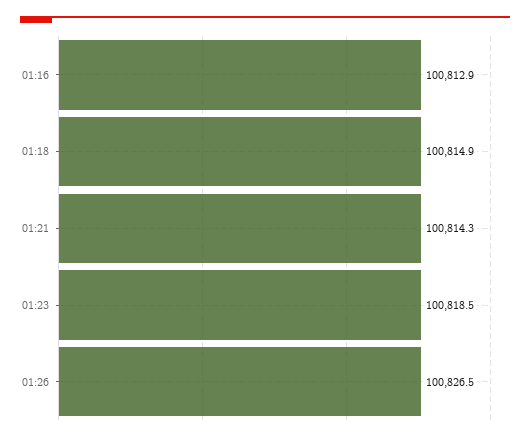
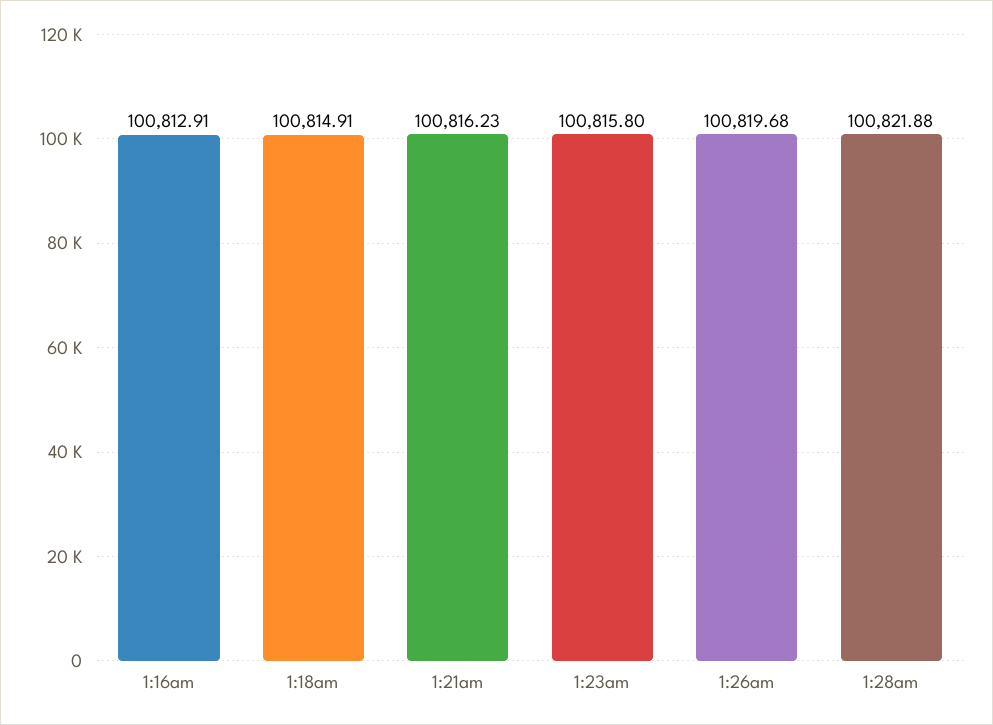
01:21: 100814.3 -> 100816.23
01:23: 100818.5 -> 100815.8
01:26: 100826.5 -> 100819.68
1:28am: none -> 100821.88

